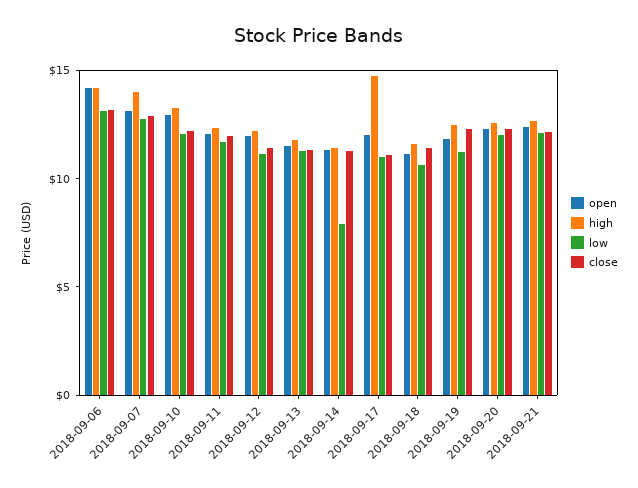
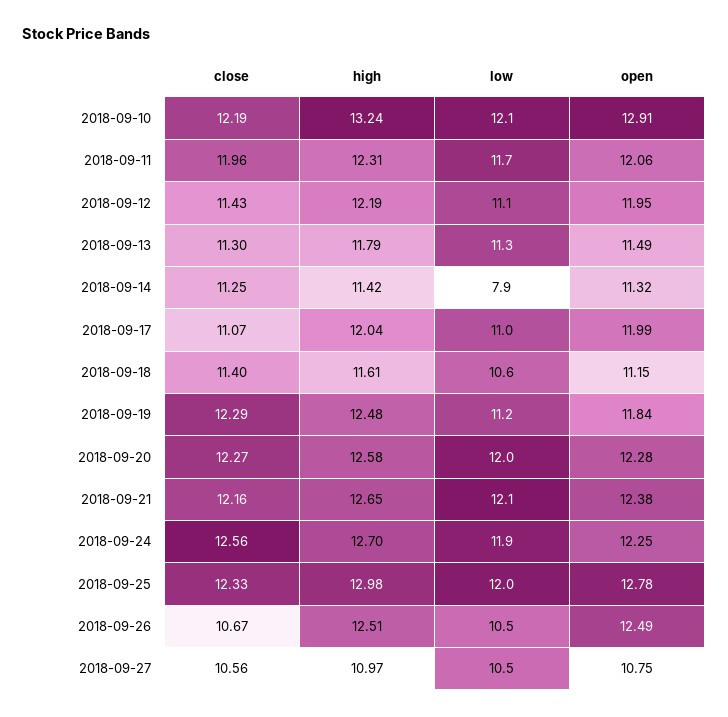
open, 2018-09-06: 14 -> none
high, 2018-09-06: 14 -> none
low, 2018-09-06: 13 -> none
close, 2018-09-06: 13 -> none
open, 2018-09-07: 13 -> none
high, 2018-09-07: 14 -> none
low, 2018-09-07: 13 -> none
close, 2018-09-07: 13 -> none
high, 2018-09-17: 15 -> 12.04
close, 2018-09-24: none -> 12.56
high, 2018-09-24: none -> 12.7
low, 2018-09-24: none -> 11.9
open, 2018-09-24: none -> 12.25
close, 2018-09-25: none -> 12.33
high, 2018-09-25: none -> 12.98
low, 2018-09-25: none -> 12
open, 2018-09-25: none -> 12.78
close, 2018-09-26: none -> 10.67
high, 2018-09-26: none -> 12.51
low, 2018-09-26: none -> 10.5
open, 2018-09-26: none -> 12.49
close, 2018-09-27: none -> 10.56
high, 2018-09-27: none -> 10.97
low, 2018-09-27: none -> 10.5
open, 2018-09-27: none -> 10.75

